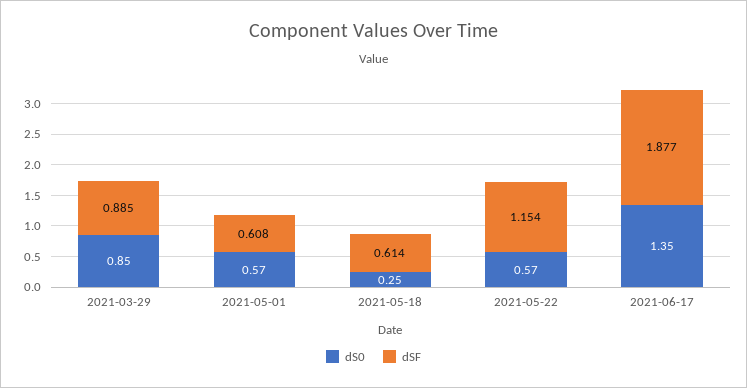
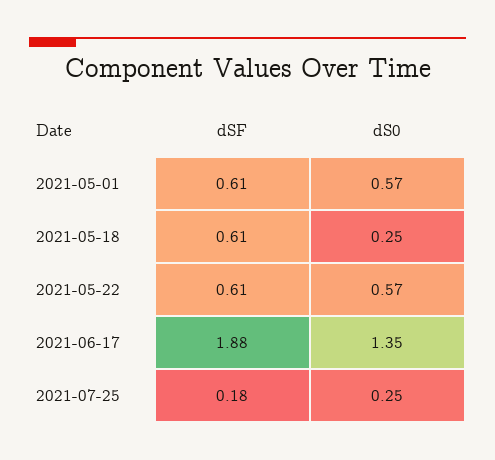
dS0, 2021-03-29: 0.85 -> none
dSF, 2021-03-29: 0.885 -> none
dSF, 2021-05-22: 1.154 -> 0.61
dSF, 2021-07-25: none -> 0.18
dS0, 2021-07-25: none -> 0.25

